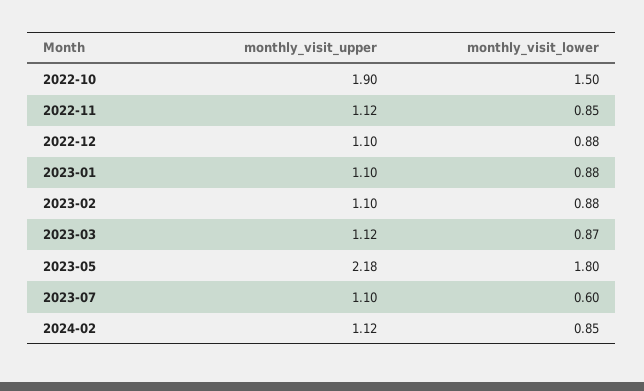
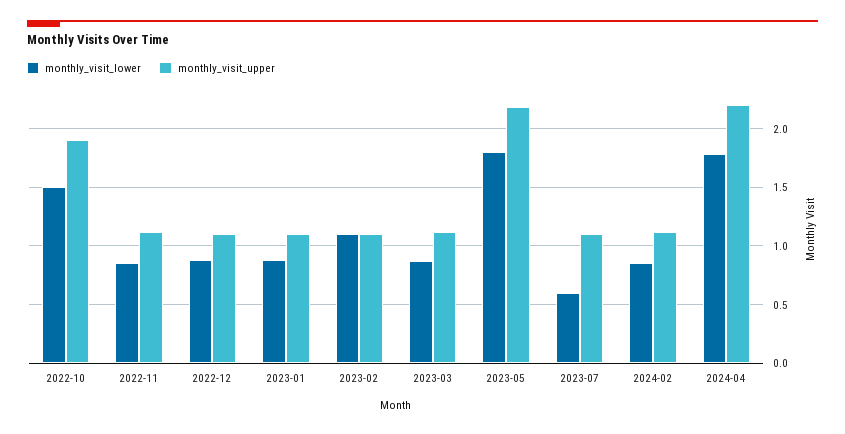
monthly_visit_lower, 2023-02: 0.88 -> 1.1
monthly_visit_lower, 2024-04: none -> 1.8
monthly_visit_upper, 2024-04: none -> 2.2

